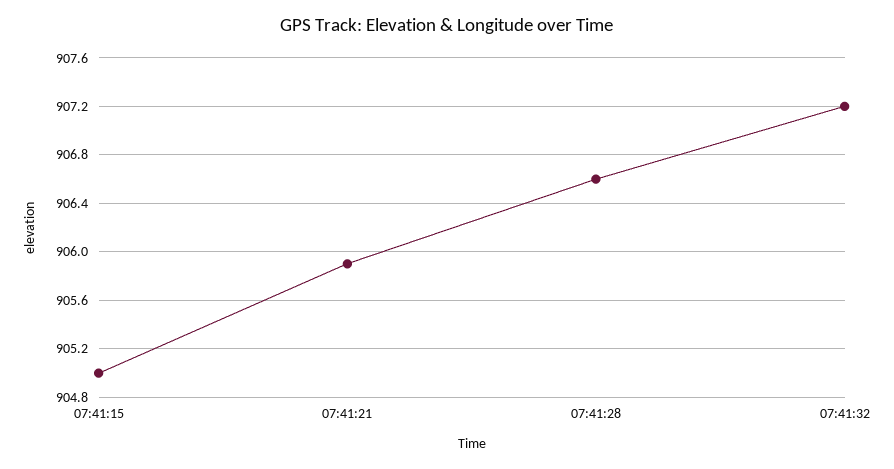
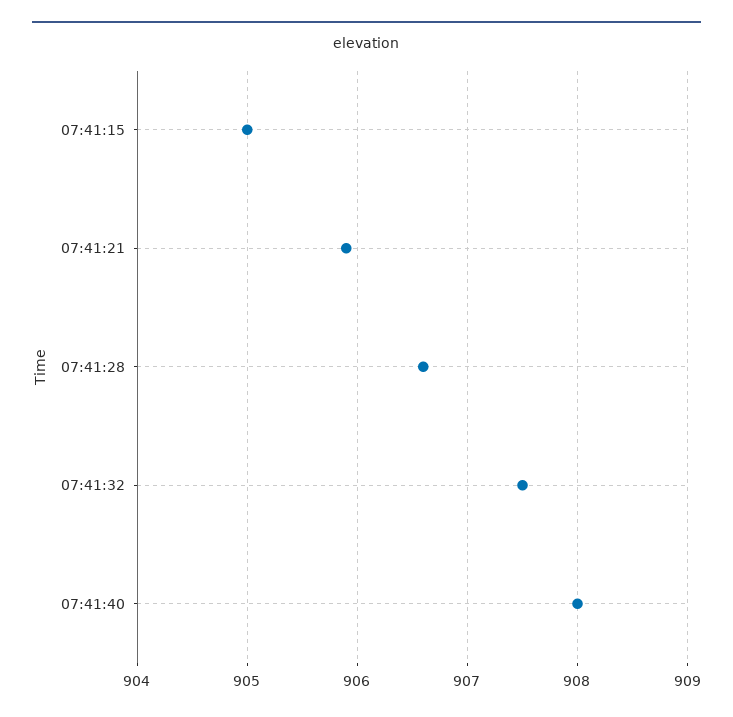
07:41:32: 907.2 -> 907.5
07:41:40: none -> 908

